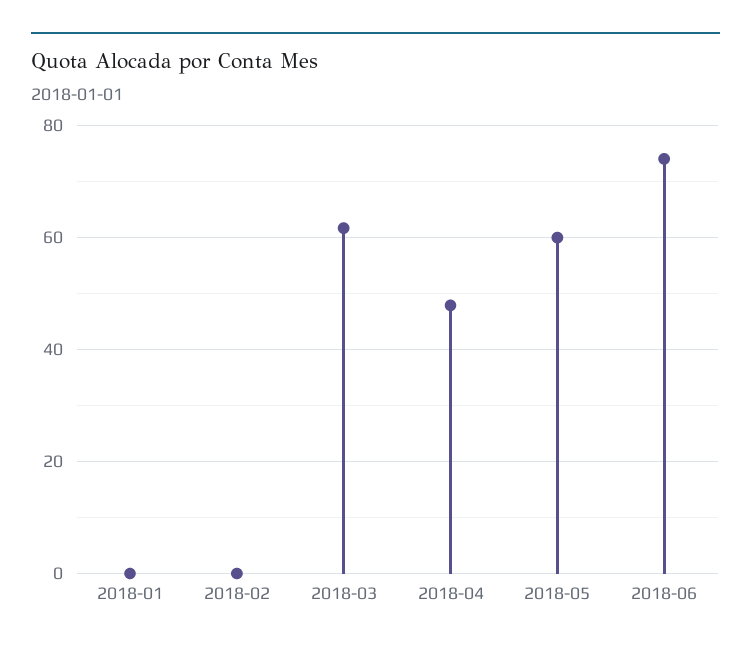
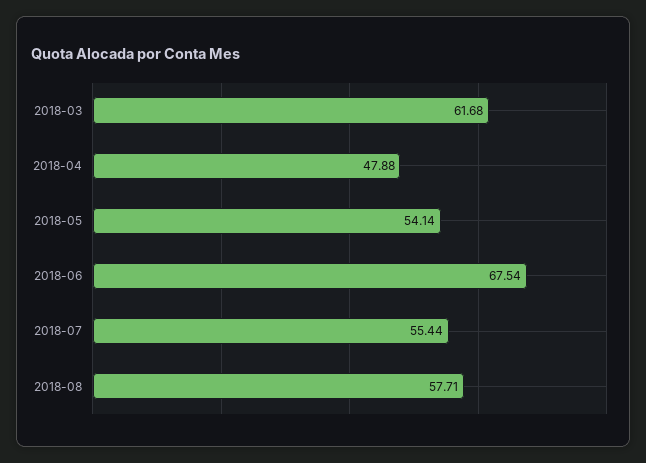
2018-01: 0 -> none
2018-02: 0 -> none
2018-05: 60 -> 54.14
2018-06: 74 -> 67.54
2018-07: none -> 55.44
2018-08: none -> 57.71

